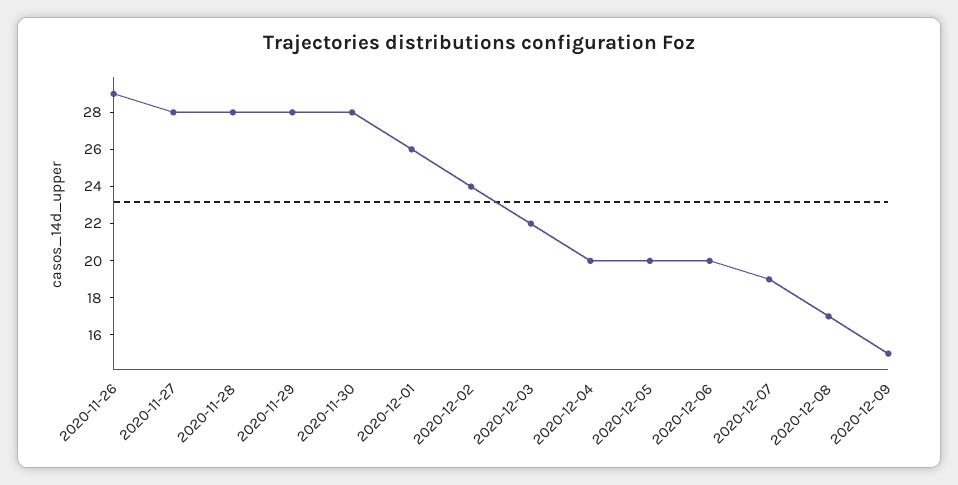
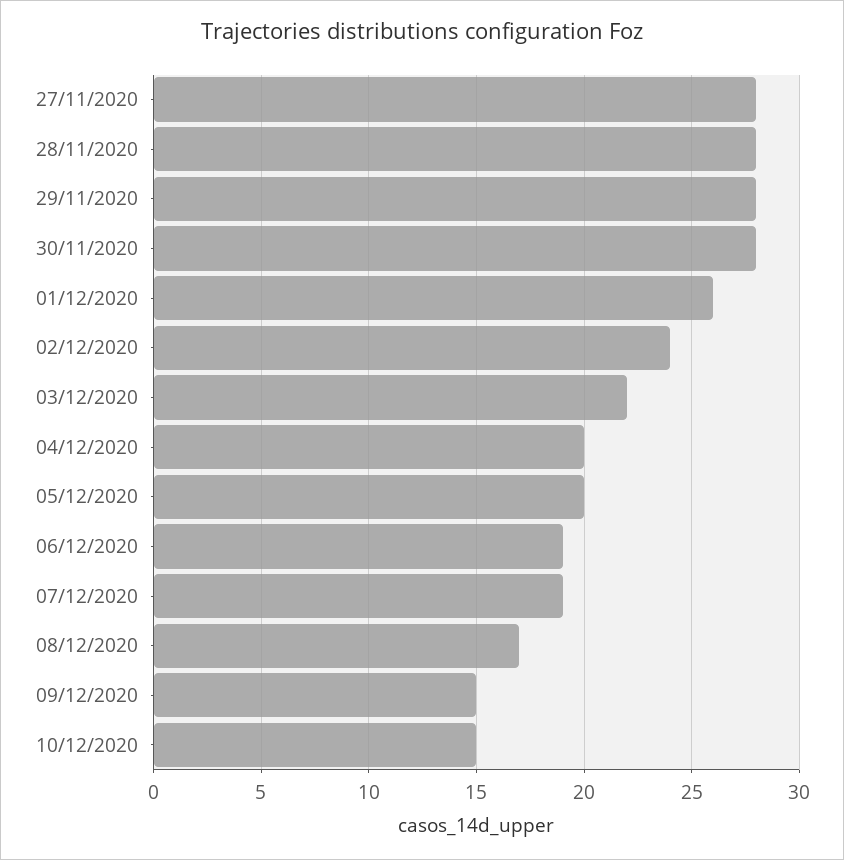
2020-11-26: 29 -> none
2020-12-06: 20 -> 19
10/12/2020: none -> 15

